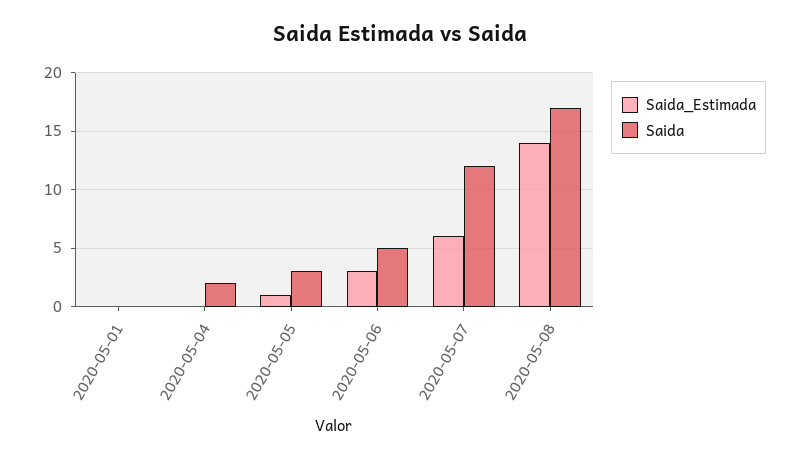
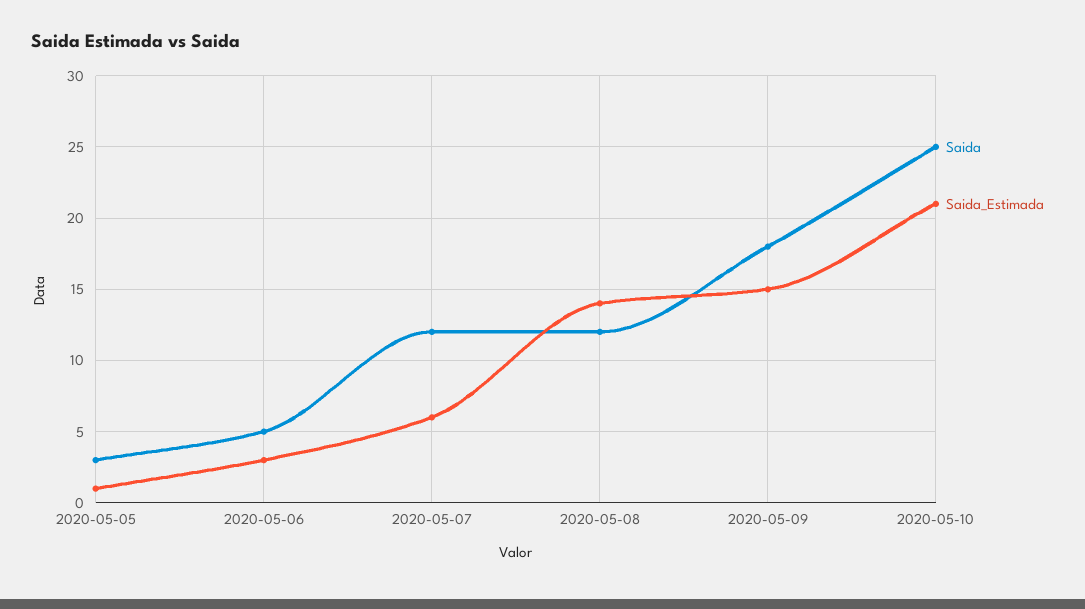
Saida_Estimada, 2020-05-01: 0 -> none
Saida, 2020-05-01: 0 -> none
Saida_Estimada, 2020-05-04: 0 -> none
Saida, 2020-05-04: 2 -> none
Saida, 2020-05-08: 17 -> 12
Saida, 2020-05-09: none -> 18
Saida_Estimada, 2020-05-09: none -> 15
Saida, 2020-05-10: none -> 25
Saida_Estimada, 2020-05-10: none -> 21

